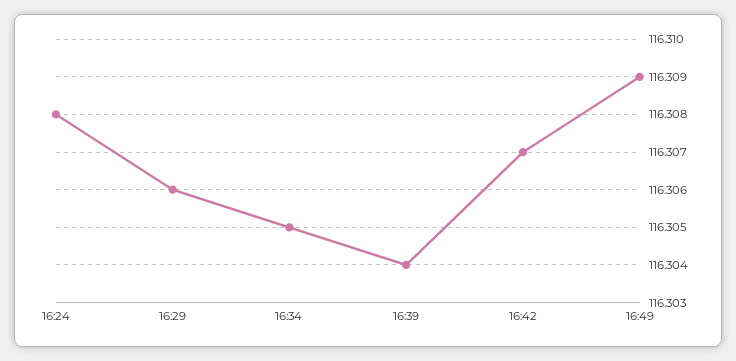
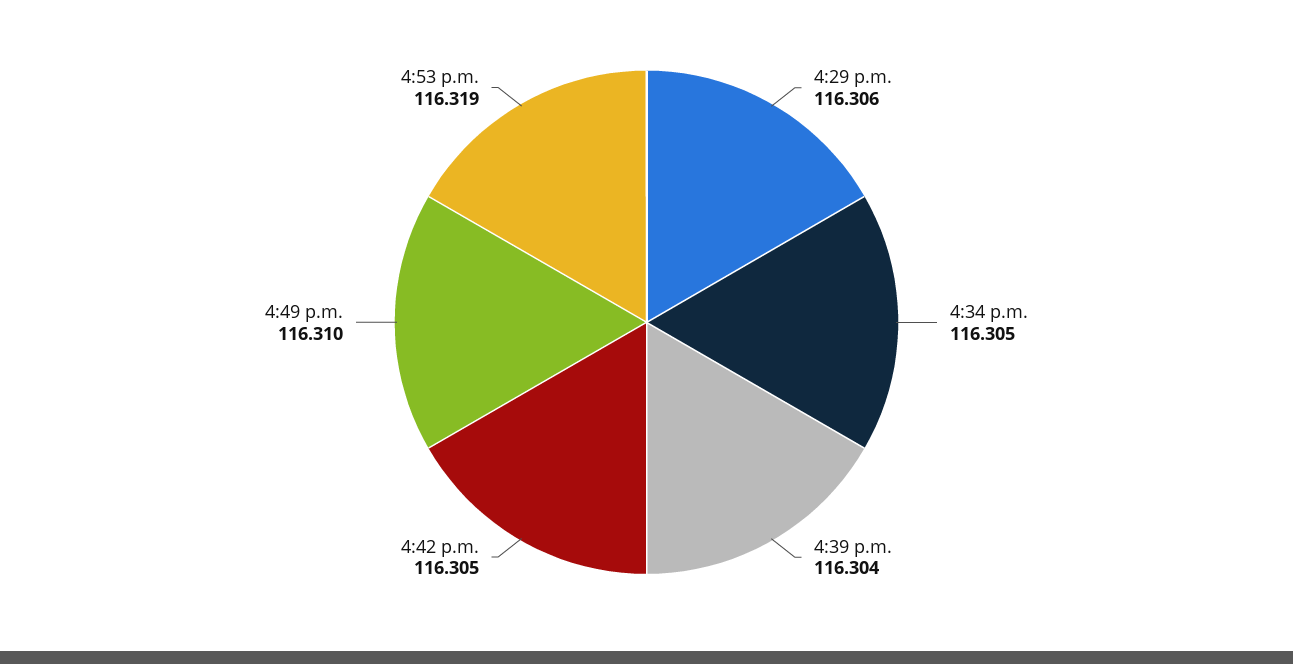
16:24: 116.308 -> none
16:42: 116.307 -> 116.305
16:49: 116.309 -> 116.31
4:53 p.m.: none -> 116.319

